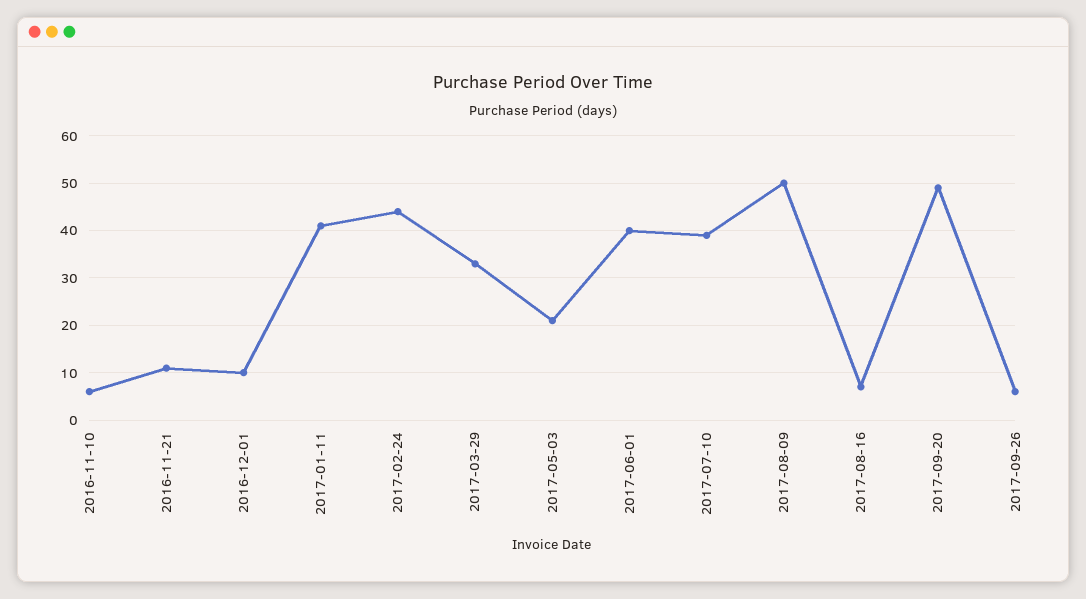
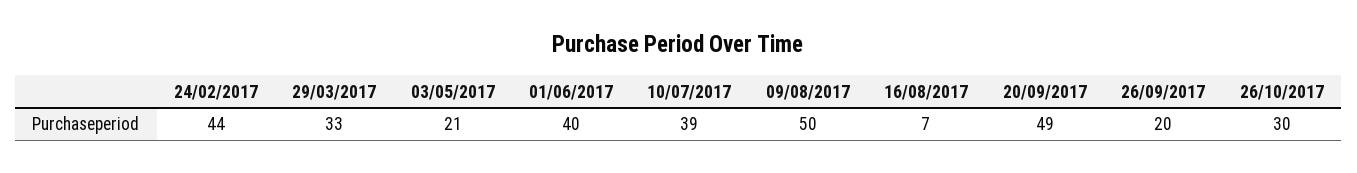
2016-11-10: 5 -> none
2016-11-21: 10 -> none
2016-12-01: 10 -> none
2017-01-11: 40 -> none
2017-09-26: 5 -> 20
26/10/2017: none -> 30

